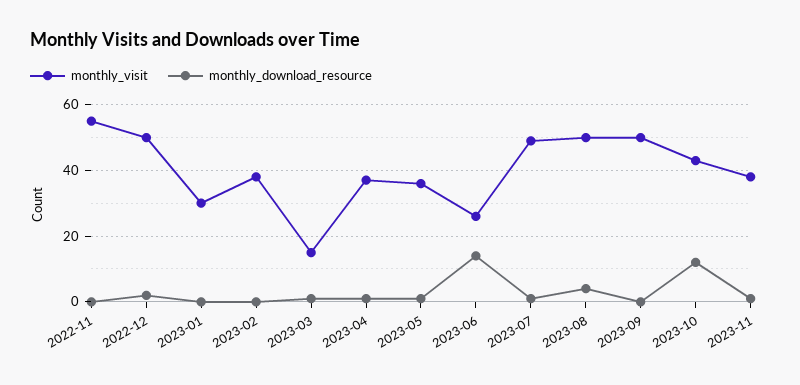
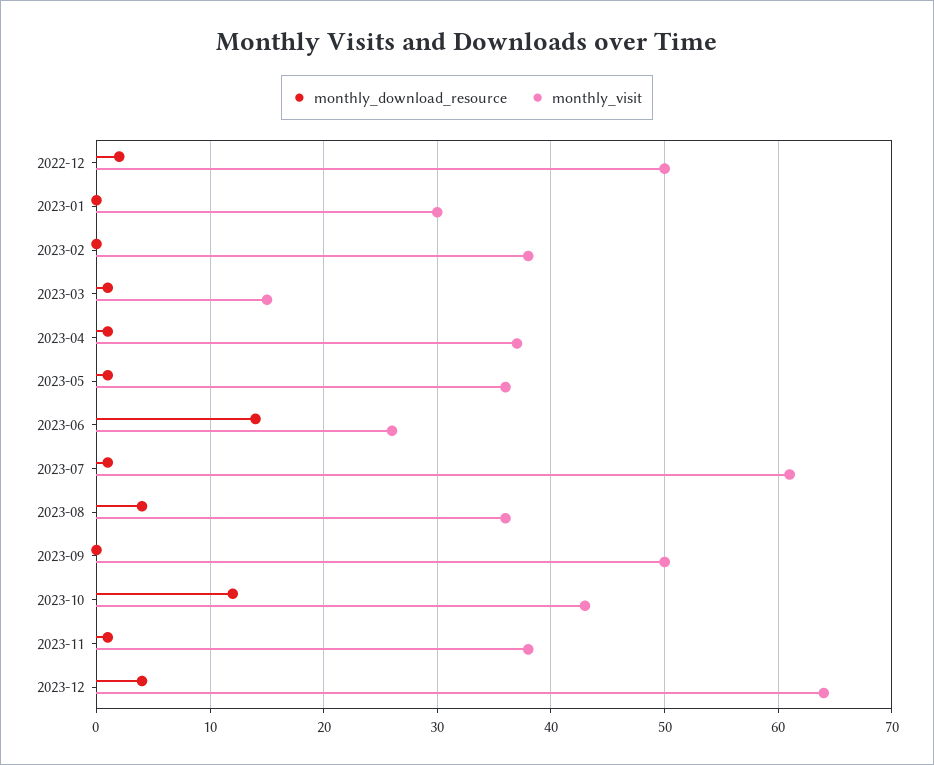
monthly_visit, 2022-11: 55 -> none
monthly_download_resource, 2022-11: 0 -> none
monthly_visit, 2023-07: 50 -> 61
monthly_visit, 2023-08: 50 -> 36
monthly_download_resource, 2023-12: none -> 4
monthly_visit, 2023-12: none -> 64

